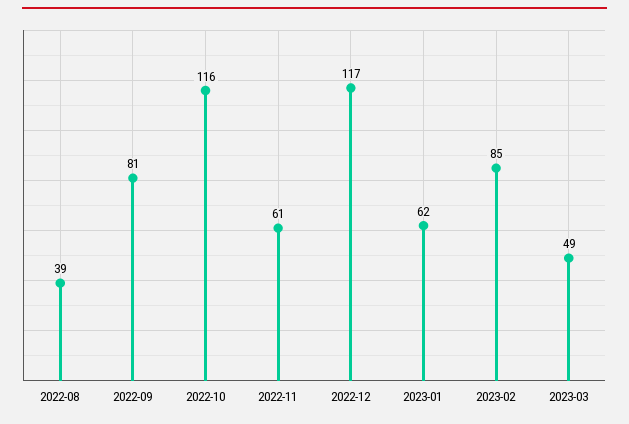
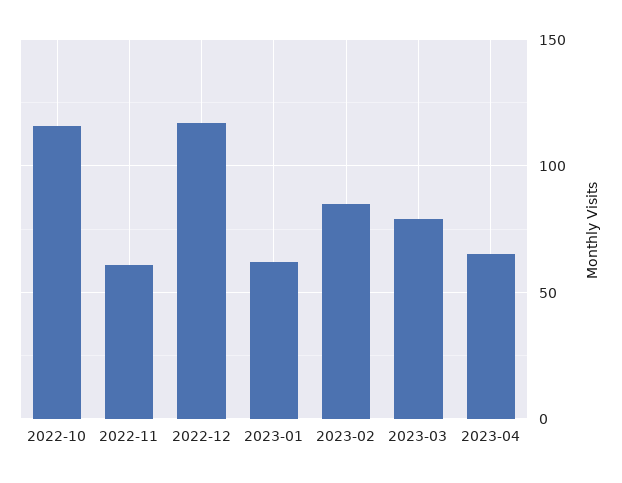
2022-08: 39 -> none
2022-09: 81 -> none
2023-03: 49 -> 80
2023-04: none -> 65

